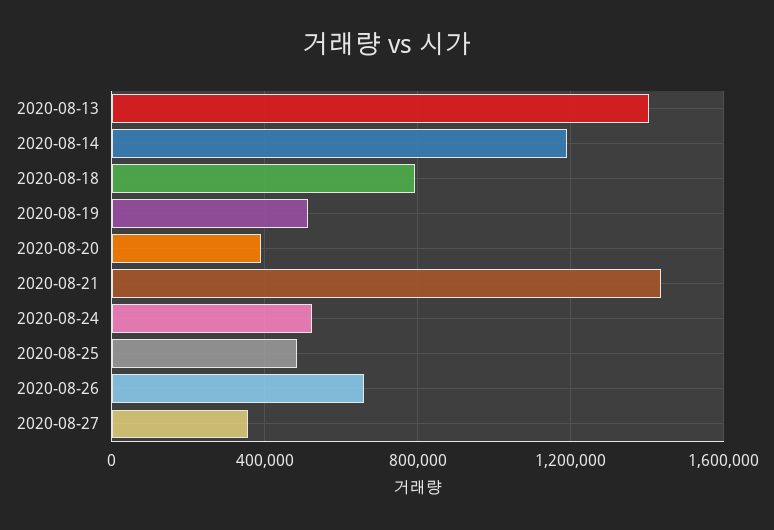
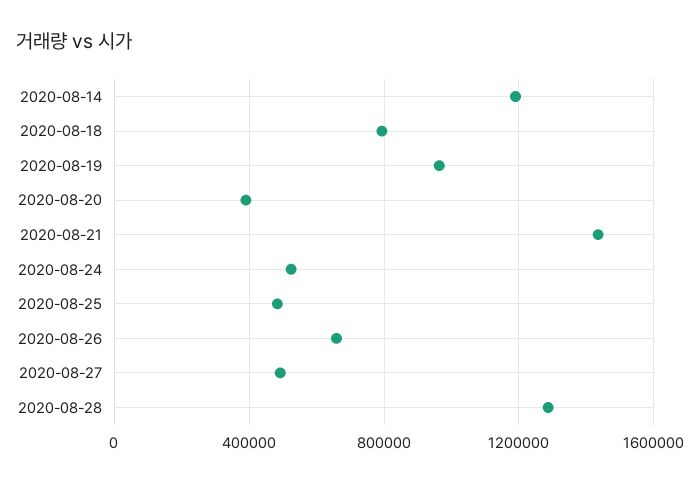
2020-08-13: 1400000 -> none
2020-08-19: 500000 -> 950000
2020-08-27: 350000 -> 500000
2020-08-28: none -> 1300000

